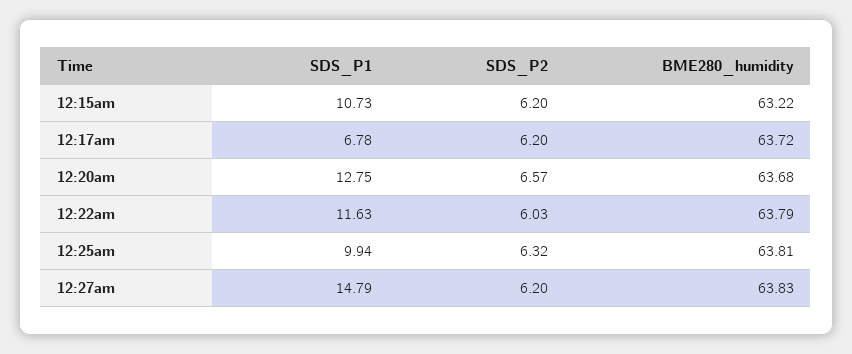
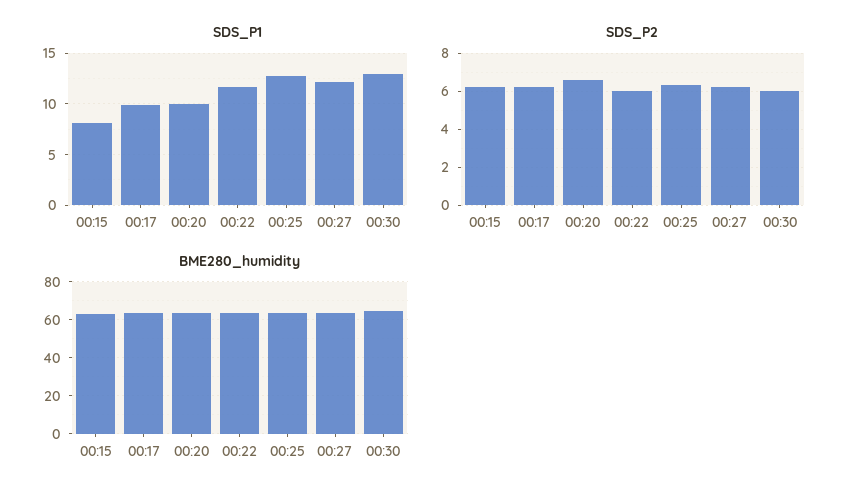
SDS_P1, 12:15am: 10.73 -> 8
SDS_P1, 12:17am: 6.78 -> 10
SDS_P1, 12:20am: 12.75 -> 10
SDS_P1, 12:25am: 9.94 -> 13
SDS_P1, 12:27am: 14.79 -> 12
SDS_P1, 00:30: none -> 13
SDS_P2, 00:30: none -> 6
BME280_humidity, 00:30: none -> 65

